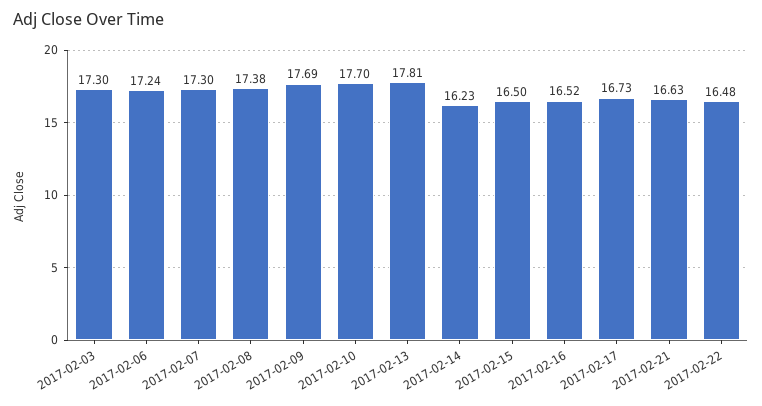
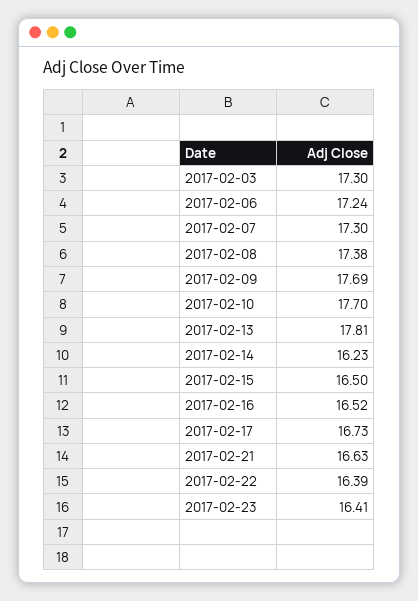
2017-02-22: 16.48 -> 16.39
2017-02-23: none -> 16.41

